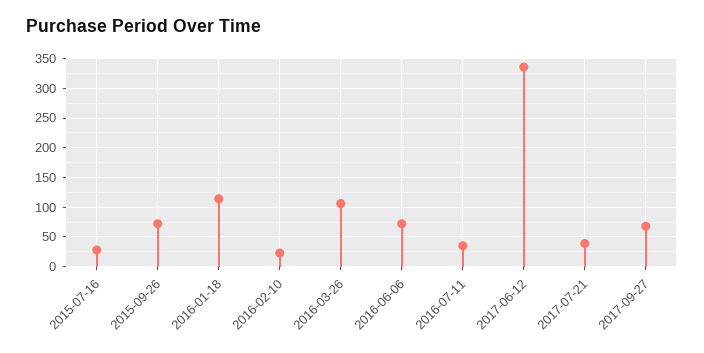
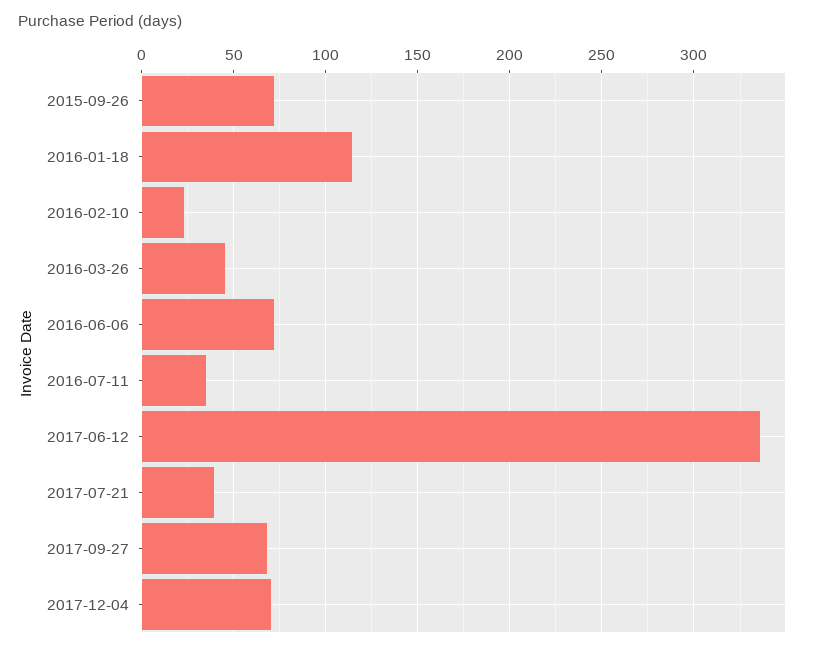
2015-07-16: 25 -> none
2016-03-26: 100 -> 45
2017-12-04: none -> 70

